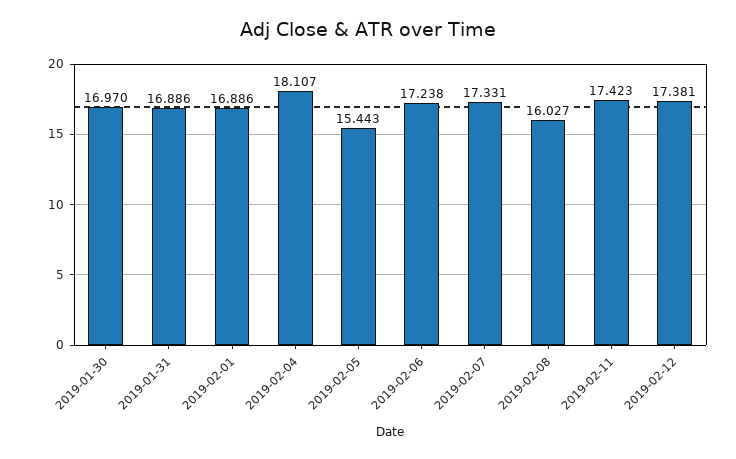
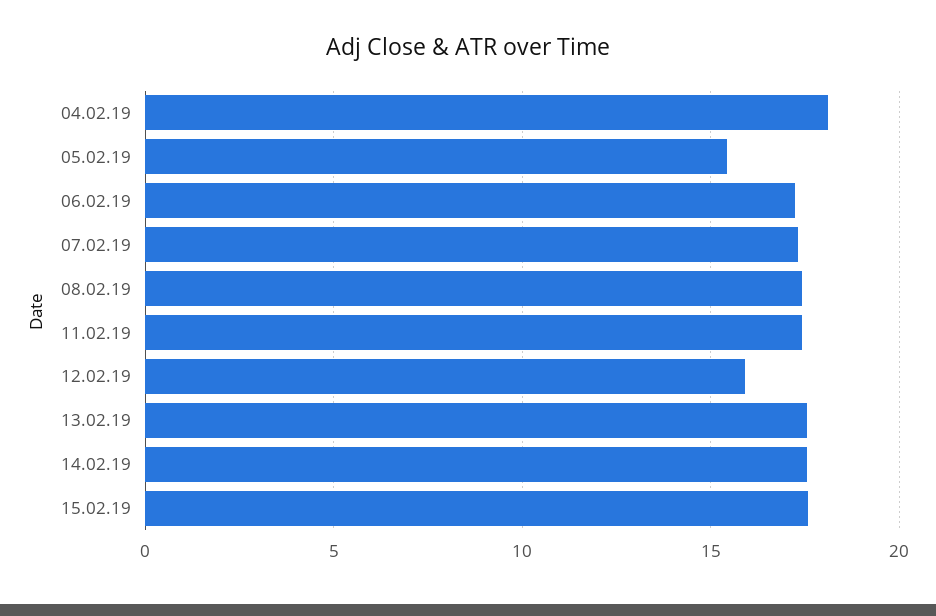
2019-01-30: 16.97 -> none
2019-01-31: 16.886 -> none
2019-02-01: 16.886 -> none
2019-02-08: 16.027 -> 17.5
2019-02-12: 17.381 -> 16
13.02.19: none -> 17.5
14.02.19: none -> 17.5
15.02.19: none -> 17.5

